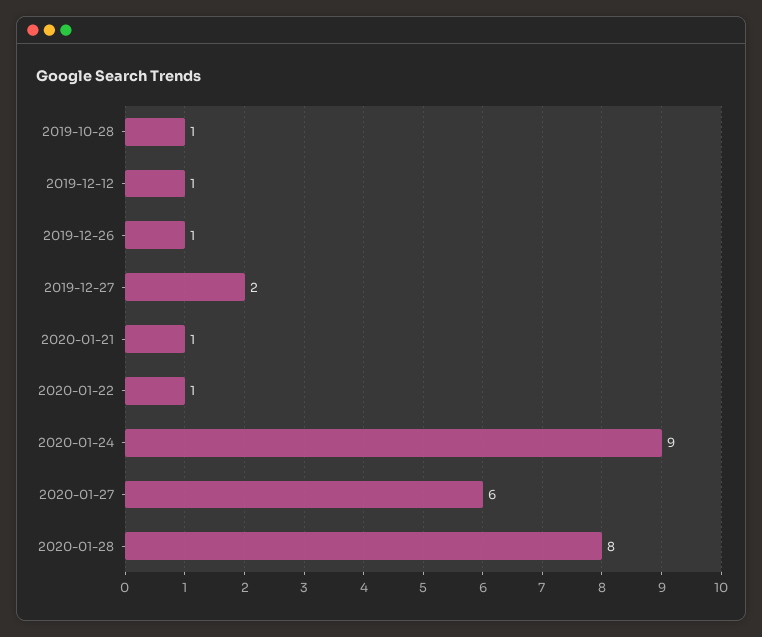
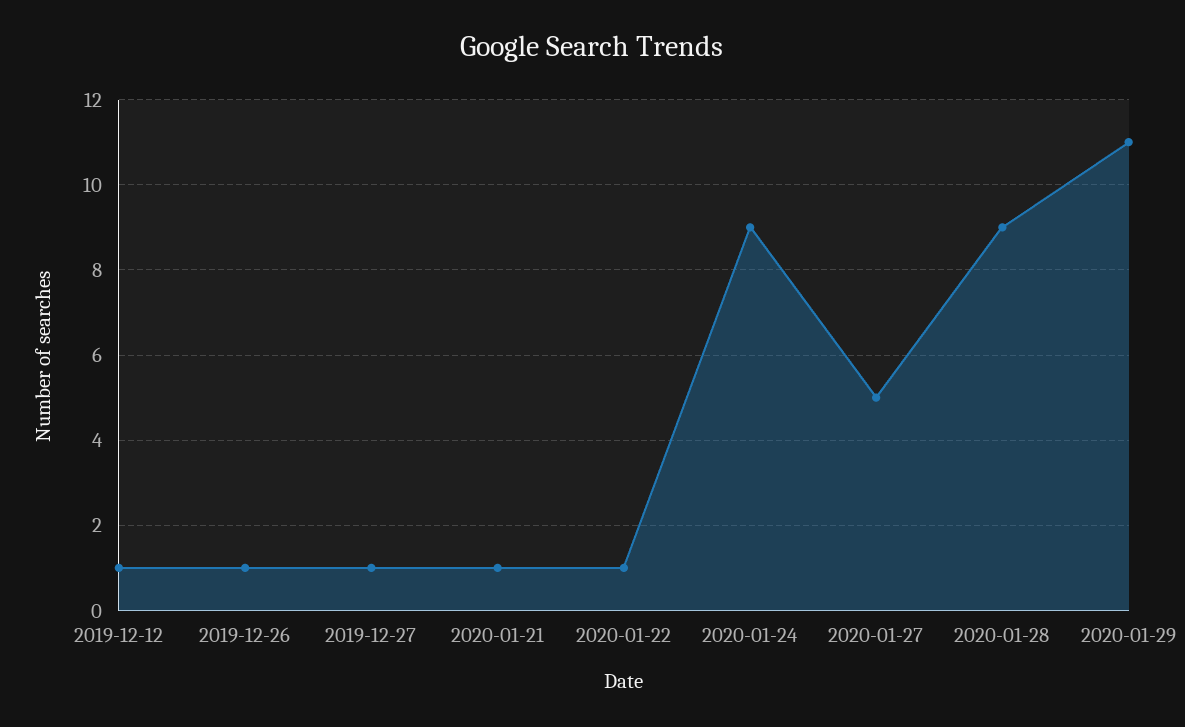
2019-10-28: 1 -> none
2019-12-27: 2 -> 1
2020-01-27: 6 -> 5
2020-01-28: 8 -> 9
2020-01-29: none -> 11

